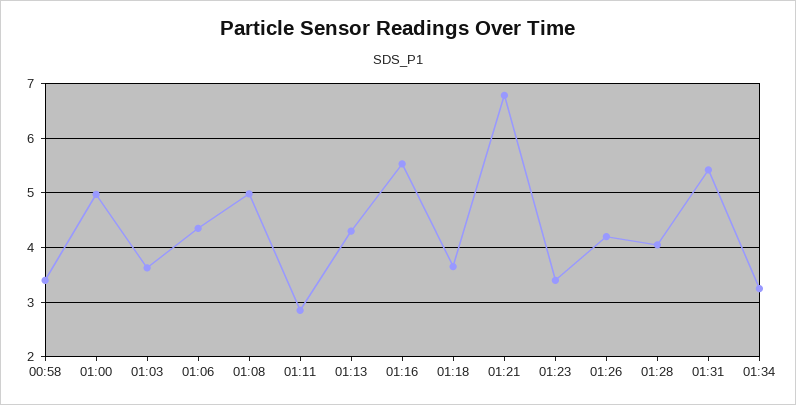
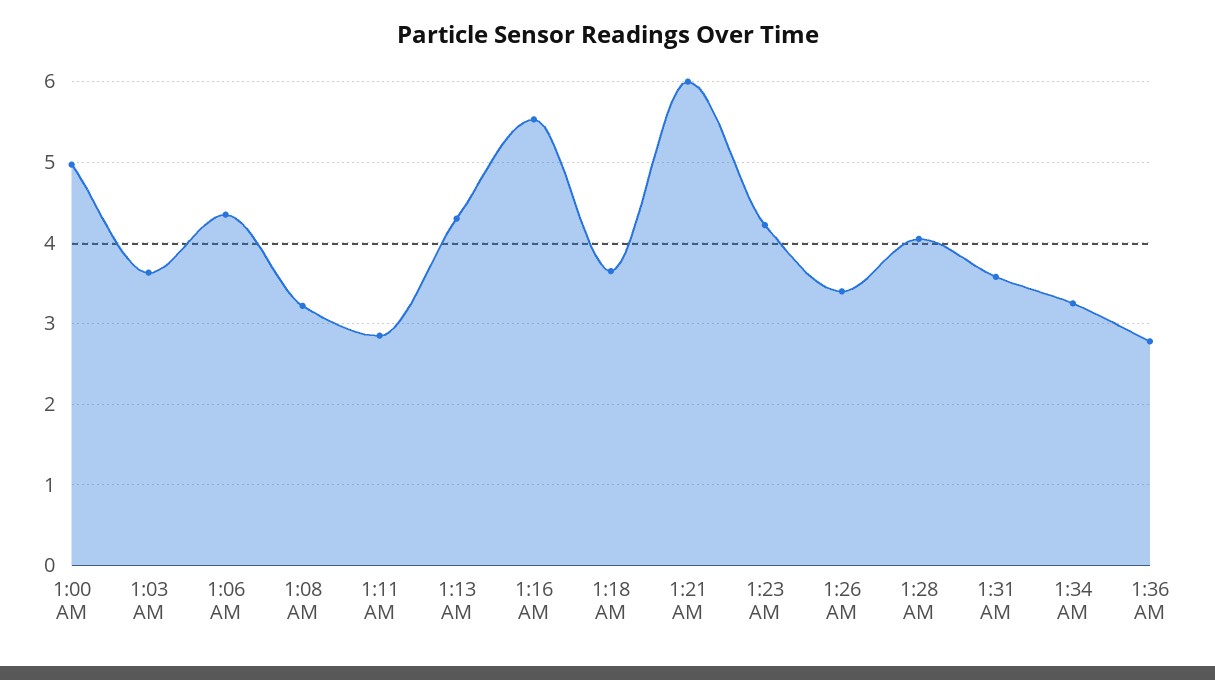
00:58: 3.4 -> none
01:08: 5 -> 3.2
01:21: 6.8 -> 6
01:23: 3.4 -> 4.2
01:26: 4.2 -> 3.4
01:31: 5.4 -> 3.6
1:36 AM: none -> 2.8

